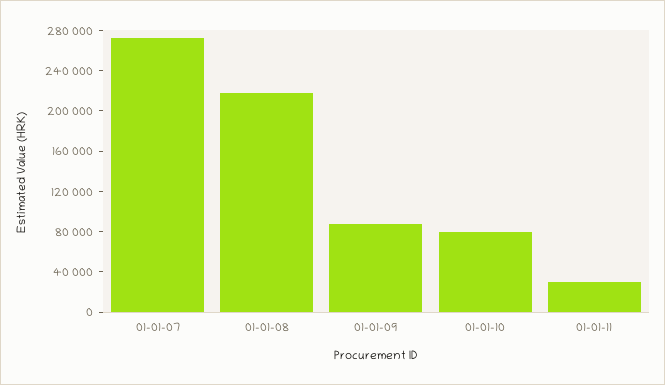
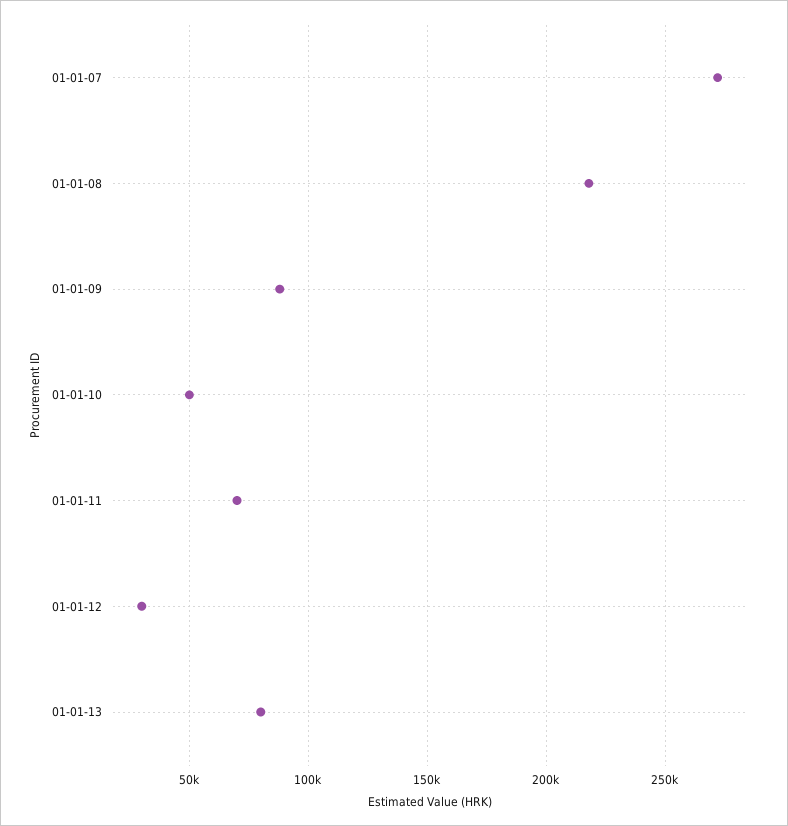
01-01-10: 80000 -> 50000
01-01-11: 30000 -> 70000
01-01-12: none -> 30000
01-01-13: none -> 80000

